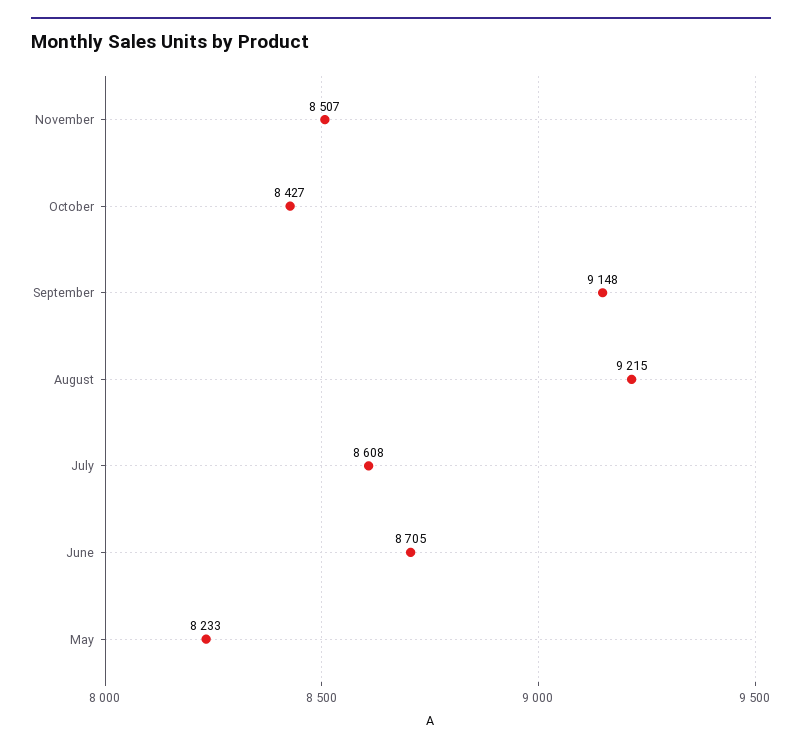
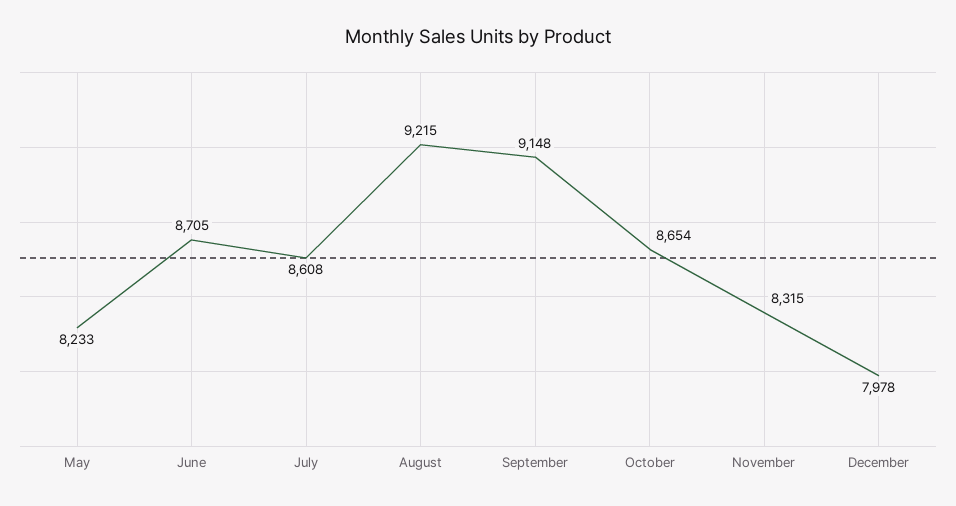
November: 8507 -> 8315
October: 8427 -> 8654
December: none -> 7978

